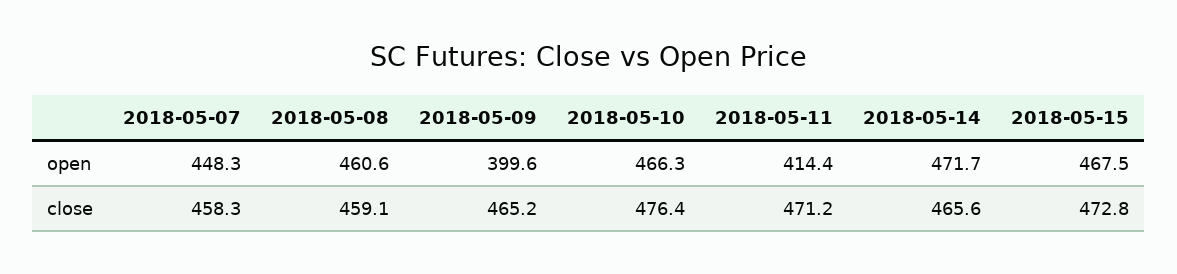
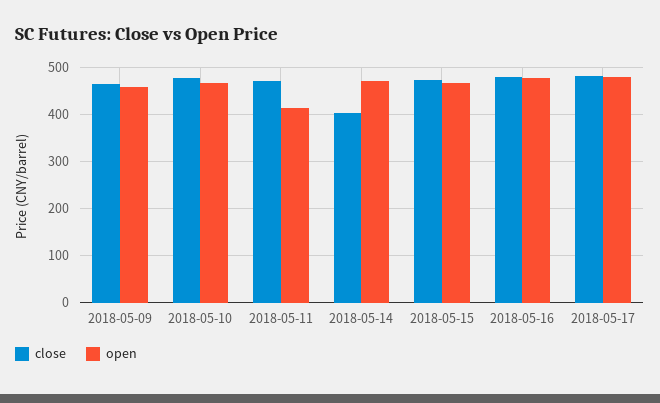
open, 2018-05-07: 448.3 -> none
open, 2018-05-08: 460.6 -> none
open, 2018-05-09: 399.6 -> 460
close, 2018-05-07: 458.3 -> none
close, 2018-05-08: 459.1 -> none
close, 2018-05-14: 465.6 -> 400
close, 2018-05-16: none -> 480
open, 2018-05-16: none -> 480
close, 2018-05-17: none -> 480
open, 2018-05-17: none -> 480

